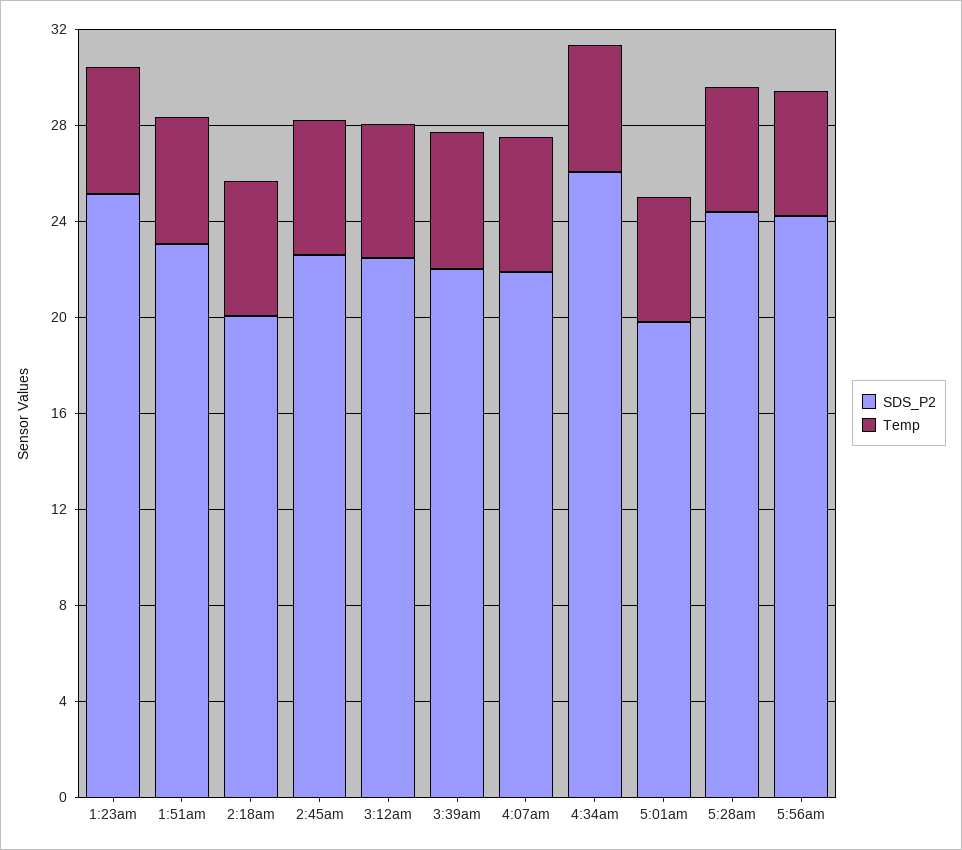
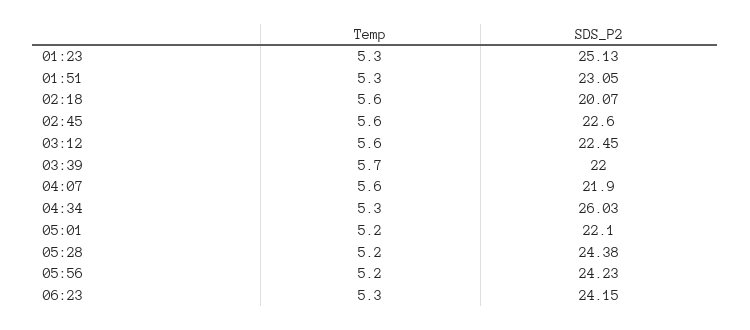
SDS_P2, 5:01am: 20 -> 22.1
Temp, 06:23: none -> 5.3
SDS_P2, 06:23: none -> 24.15

